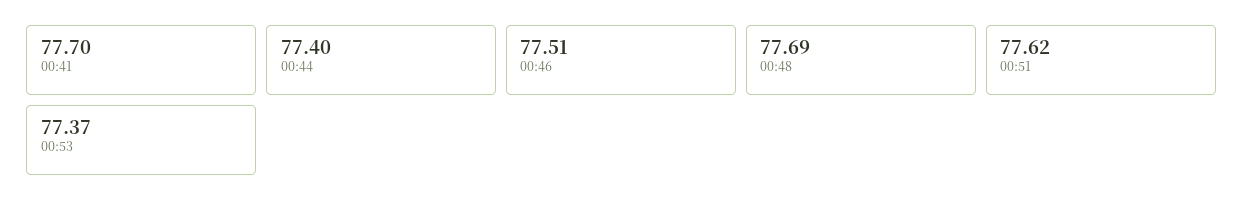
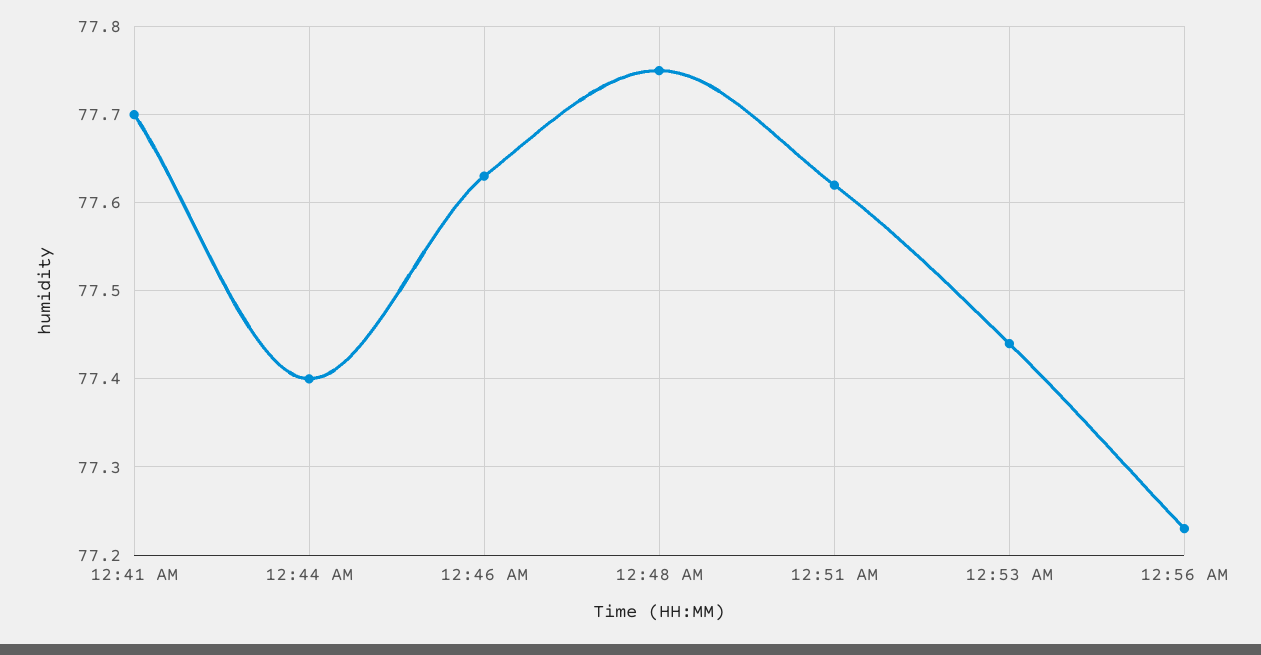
00:46: 77.51 -> 77.63
00:48: 77.69 -> 77.75
00:53: 77.37 -> 77.44
12:56 AM: none -> 77.23

